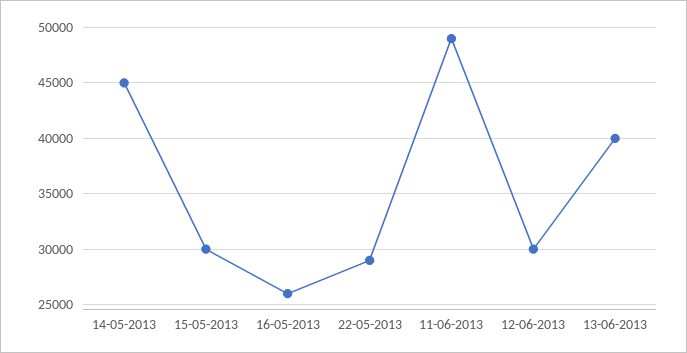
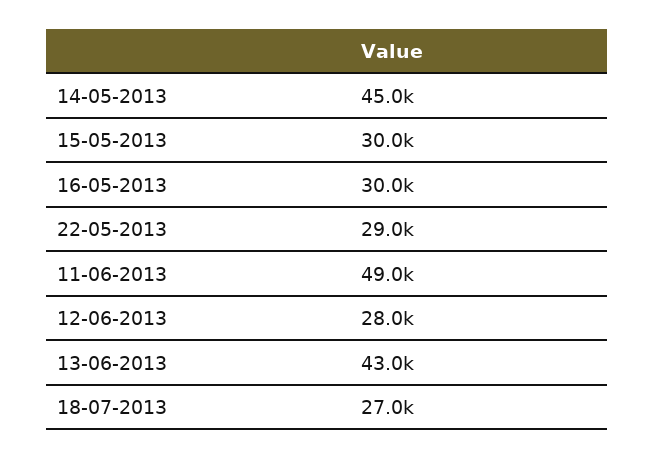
16-05-2013: 26000 -> 30000
12-06-2013: 30000 -> 28000
13-06-2013: 40000 -> 43000
18-07-2013: none -> 27000

